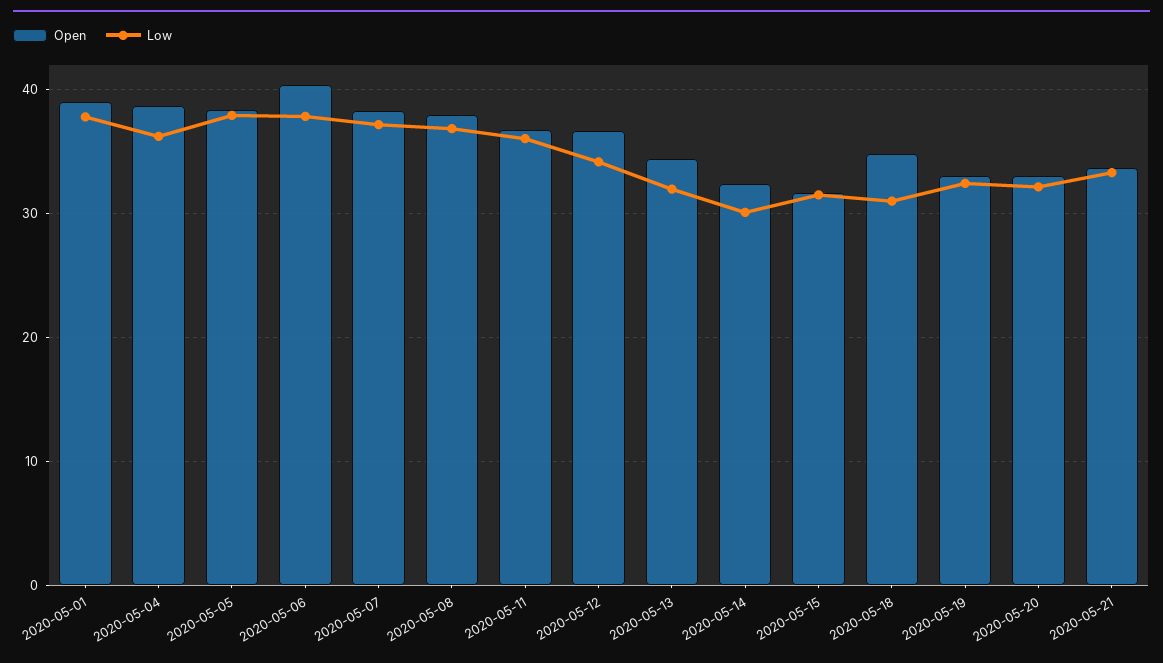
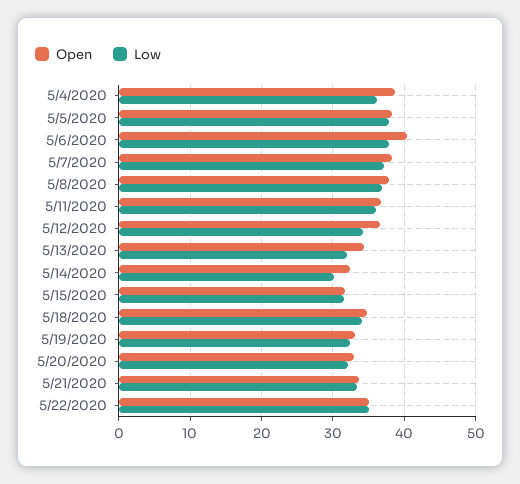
Open, 2020-05-01: 39 -> none
Low, 2020-05-01: 38 -> none
Low, 2020-05-18: 31 -> 34
Open, 5/22/2020: none -> 35
Low, 5/22/2020: none -> 35

